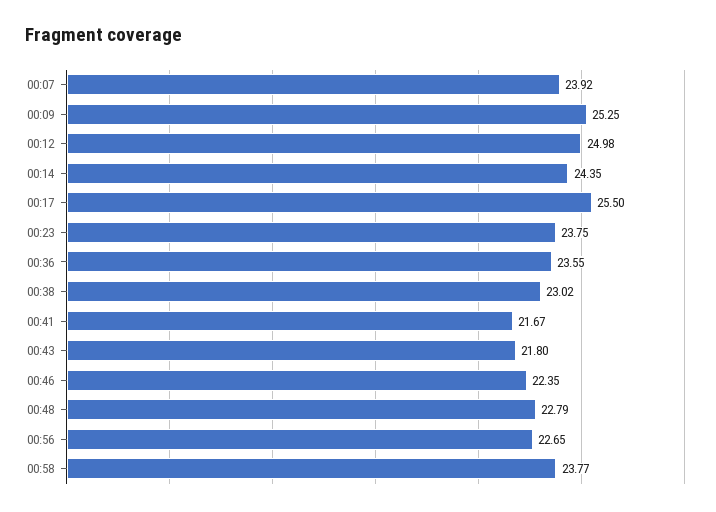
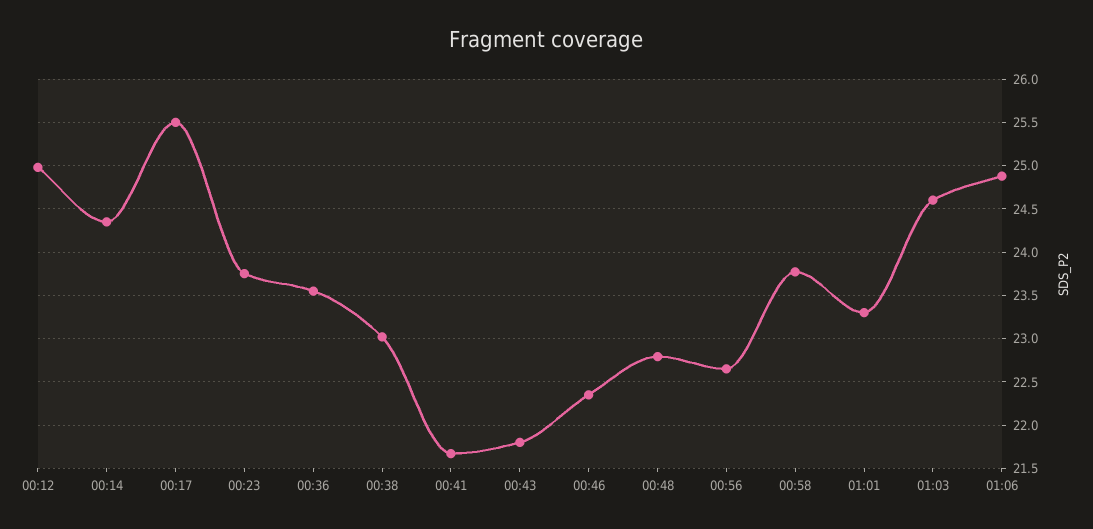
00:07: 23.92 -> none
00:09: 25.25 -> none
01:01: none -> 23.3
01:03: none -> 24.6
01:06: none -> 24.9

